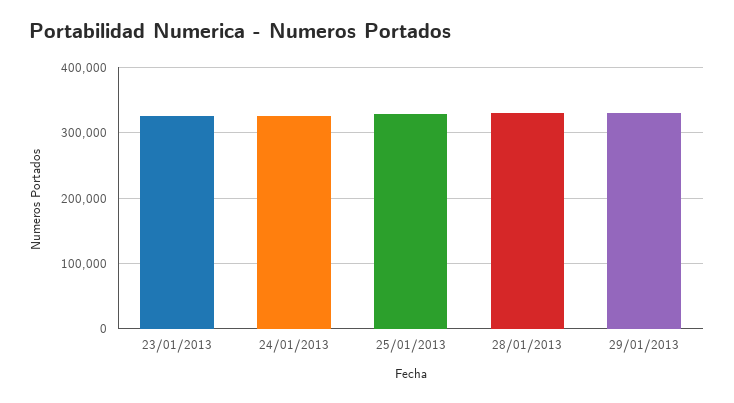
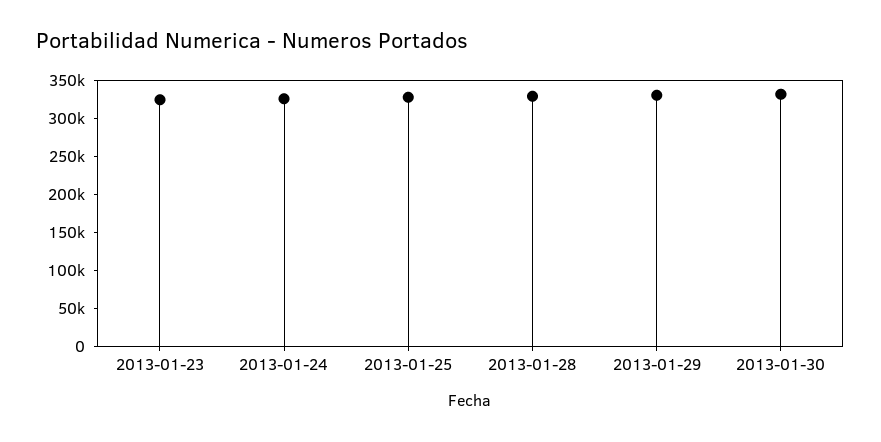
2013-01-30: none -> 325000

